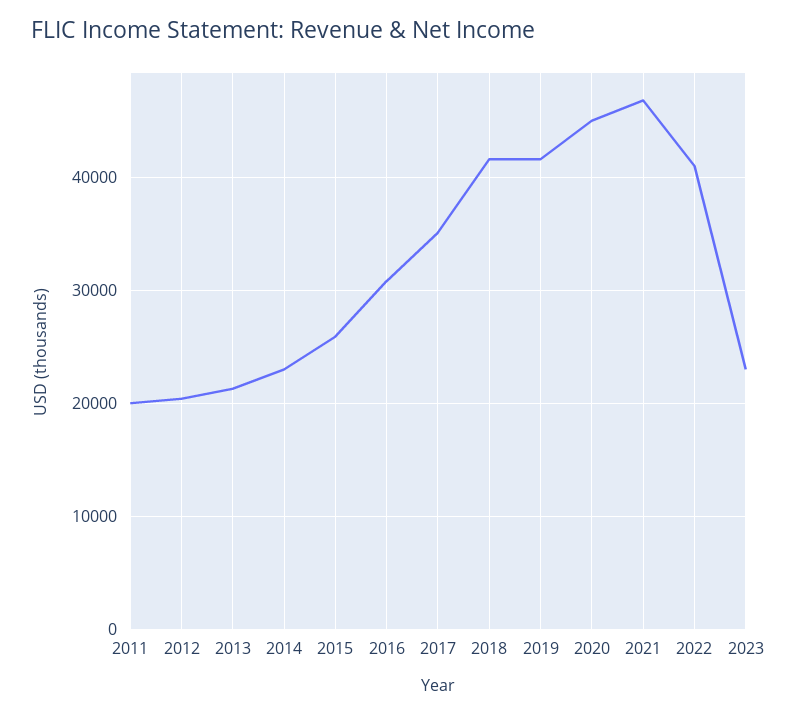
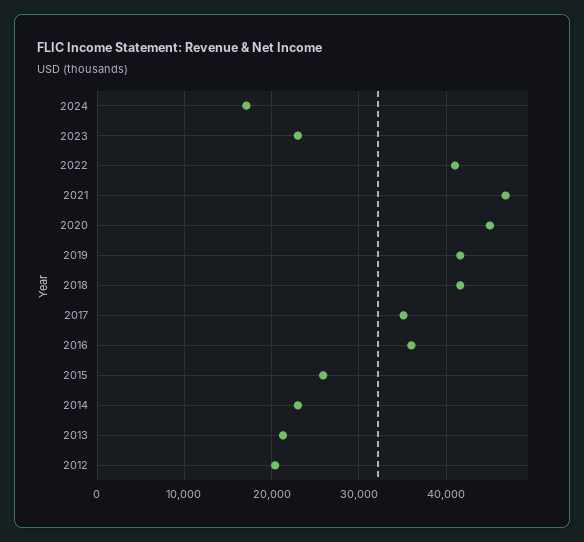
2011: 20000 -> none
2016: 31000 -> 36000
2024: none -> 17000

